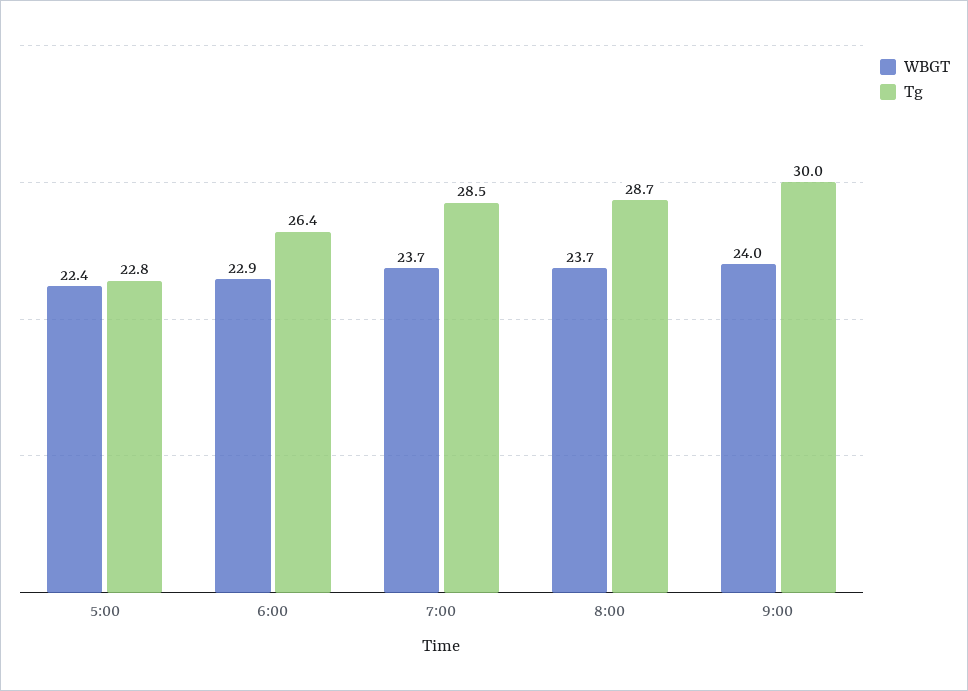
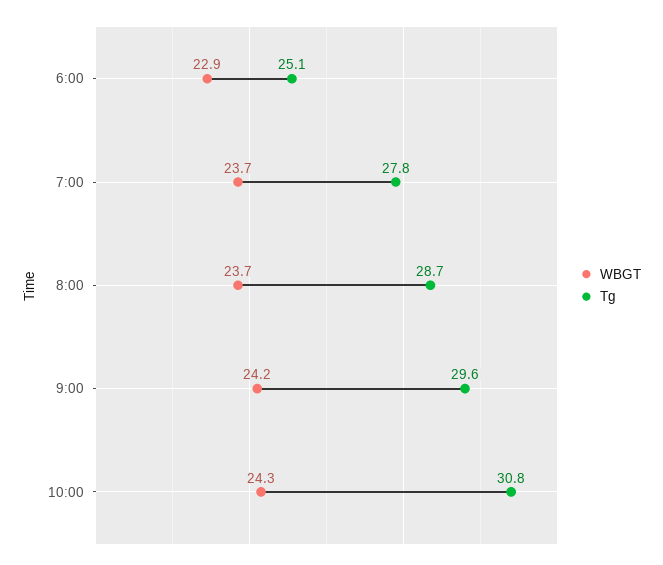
WBGT, 5:00: 22.4 -> none
Tg, 5:00: 22.8 -> none
Tg, 6:00: 26.4 -> 25.1
Tg, 7:00: 28.5 -> 27.8
WBGT, 9:00: 24 -> 24.2
Tg, 9:00: 30 -> 29.6
WBGT, 10:00: none -> 24.3
Tg, 10:00: none -> 30.8

